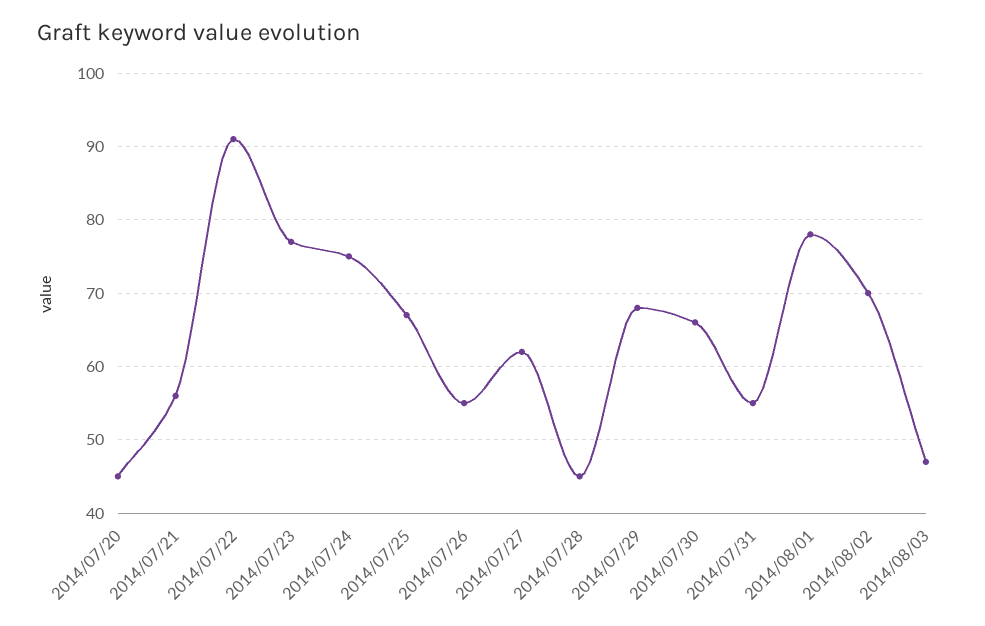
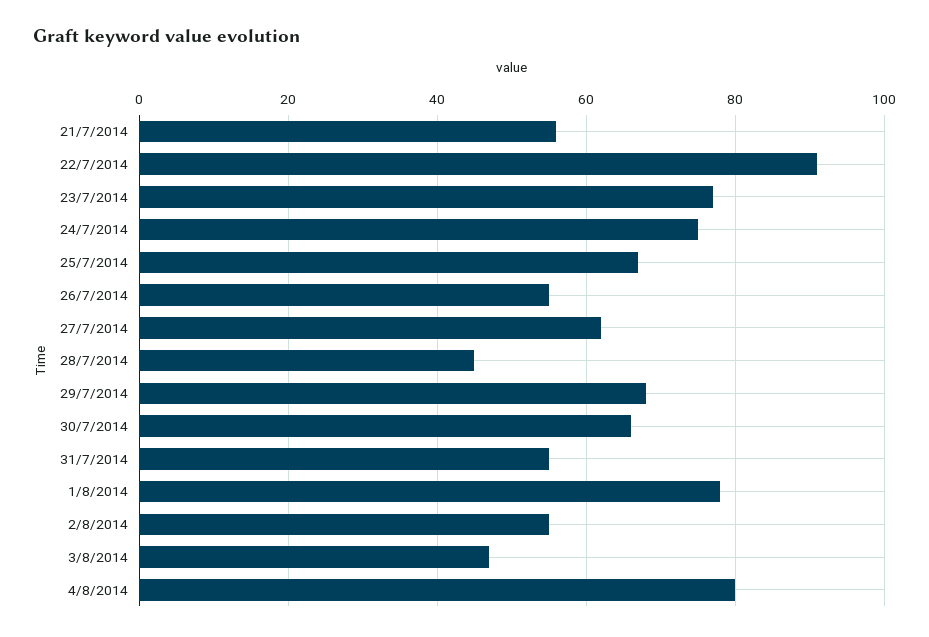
2014/07/20: 45 -> none
2014/08/02: 70 -> 55
4/8/2014: none -> 80

